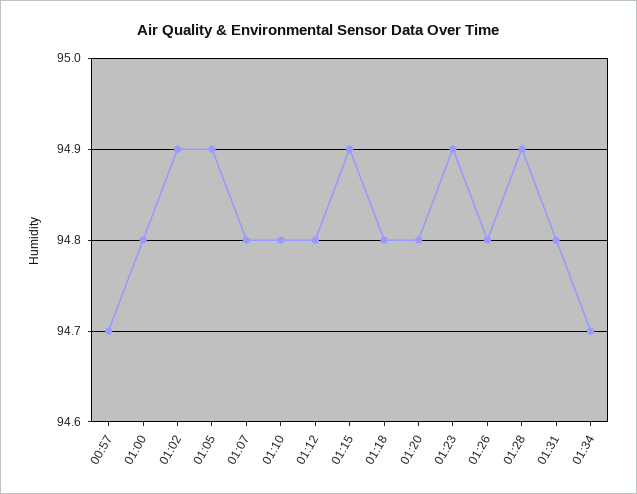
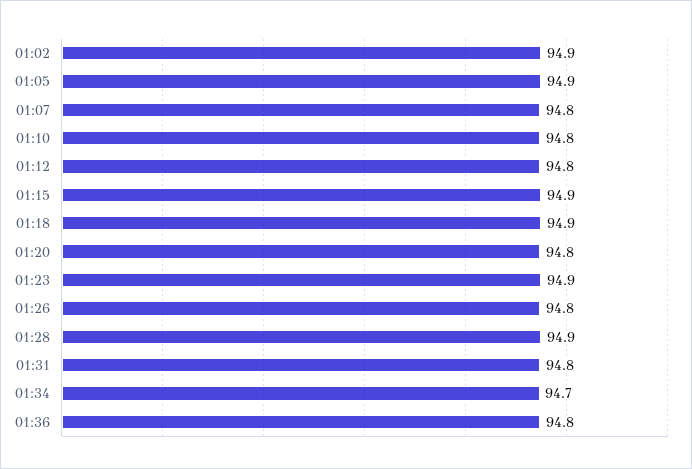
00:57: 94.7 -> none
01:00: 94.8 -> none
01:18: 94.8 -> 94.9
01:36: none -> 94.8

